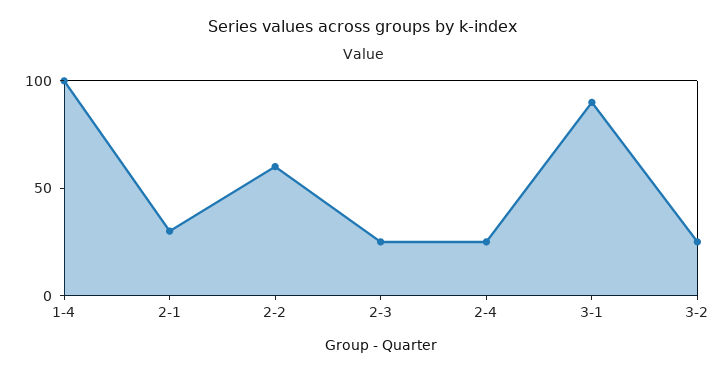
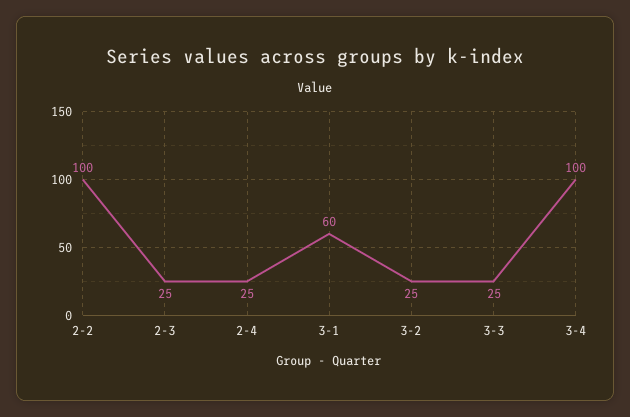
1-4: 100 -> none
2-1: 30 -> none
2-2: 60 -> 100
3-1: 90 -> 60
3-3: none -> 25
3-4: none -> 100

